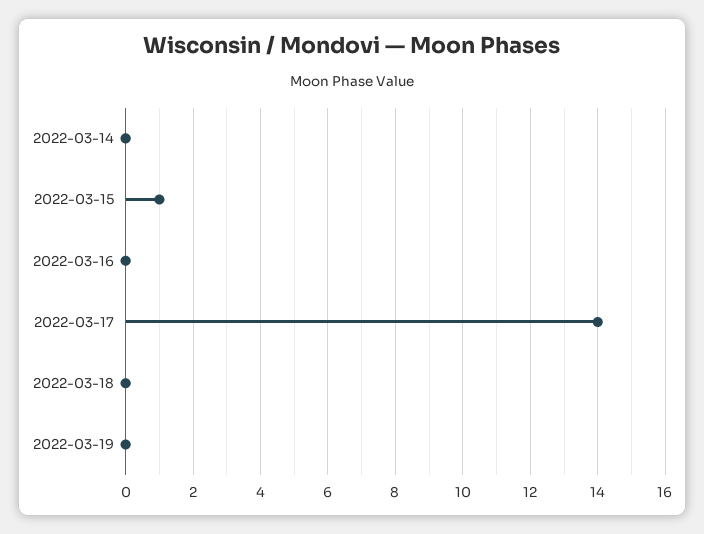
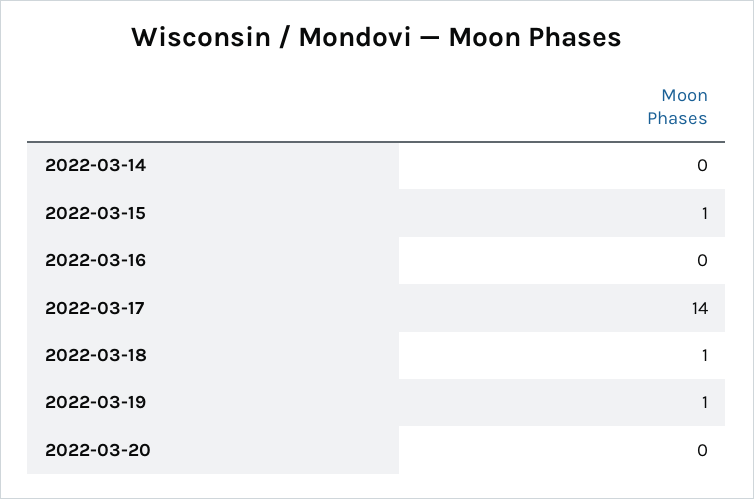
2022-03-18: 0 -> 1
2022-03-19: 0 -> 1
2022-03-20: none -> 0

